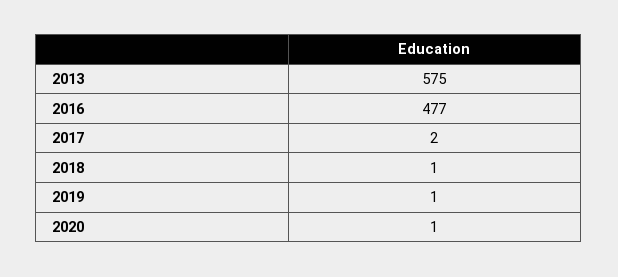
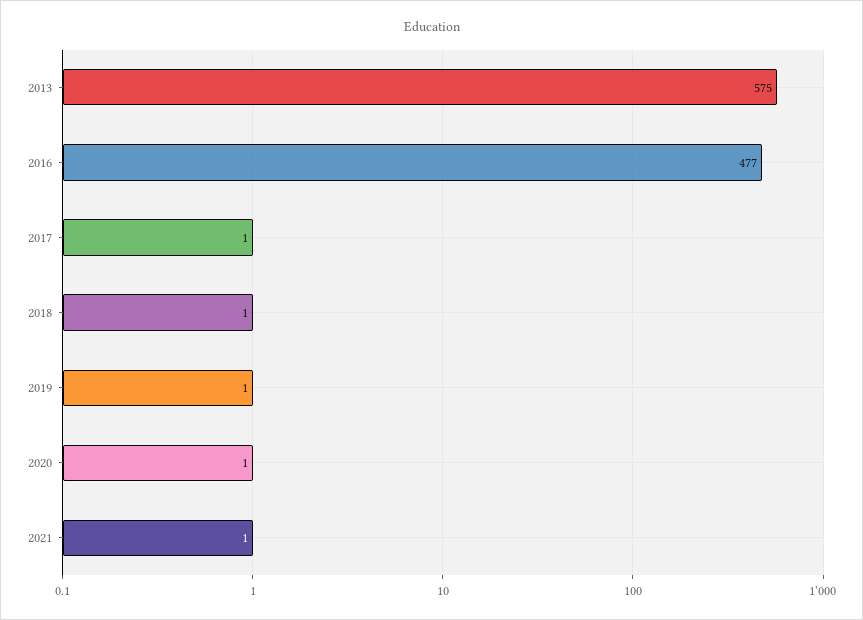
2017: 2 -> 1
2021: none -> 1

